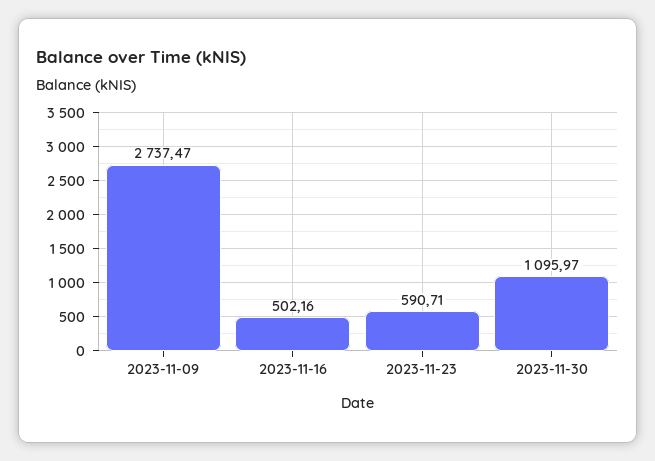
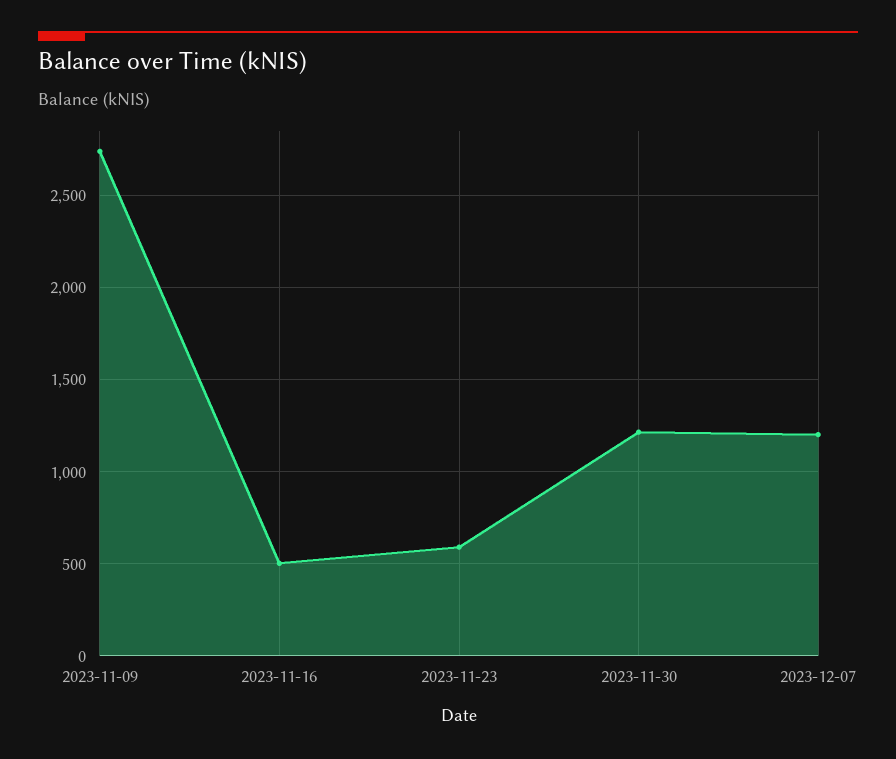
2023-11-30: 1095.97 -> 1200
2023-12-07: none -> 1200

